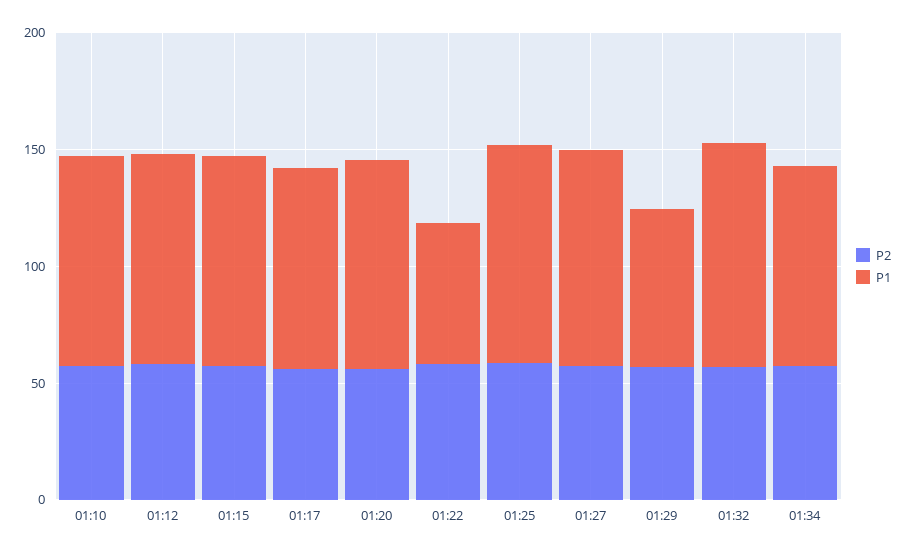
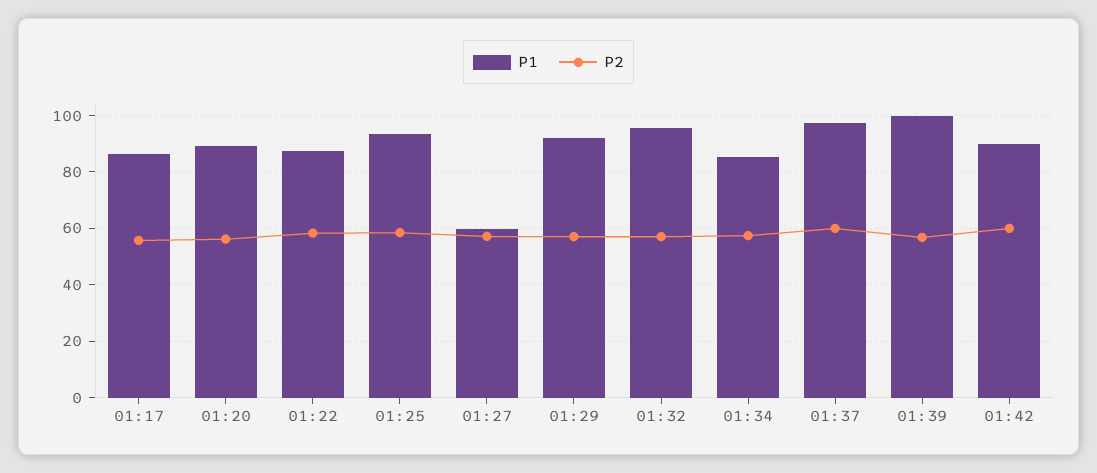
P2, 01:10: 60 -> none
P1, 01:10: 90 -> none
P2, 01:12: 60 -> none
P1, 01:12: 90 -> none
P2, 01:15: 60 -> none
P1, 01:15: 90 -> none
P1, 01:22: 60 -> 87.5
P1, 01:27: 90 -> 60
P1, 01:29: 70 -> 92.5
P1, 01:37: none -> 97.5
P2, 01:37: none -> 60
P1, 01:39: none -> 100
P2, 01:39: none -> 57.5
P1, 01:42: none -> 90
P2, 01:42: none -> 60

